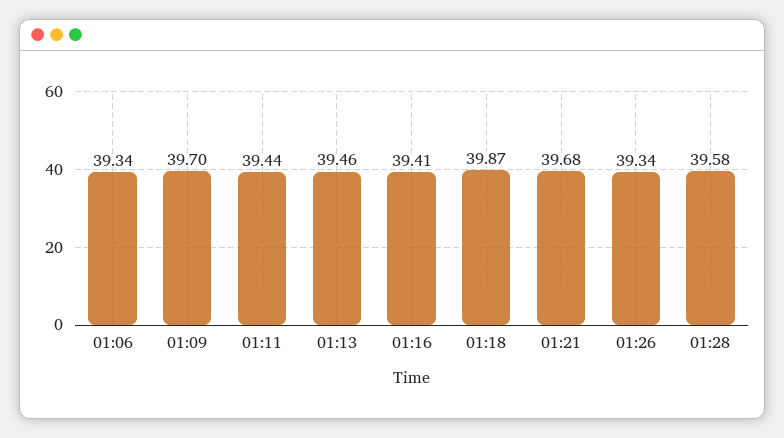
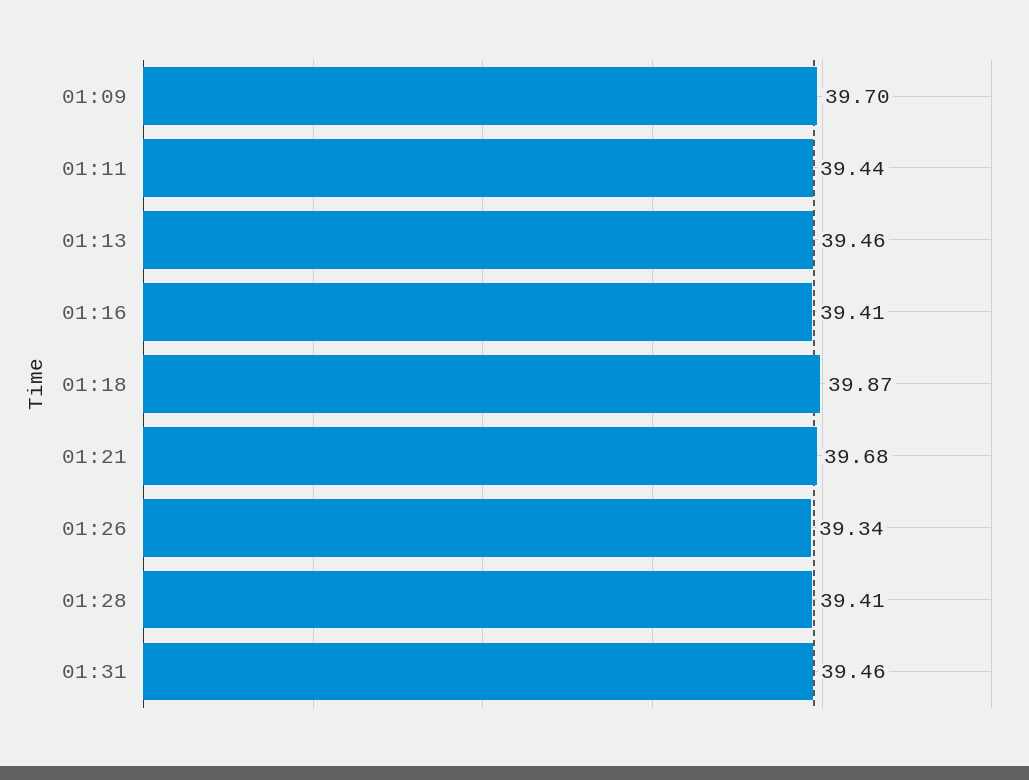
01:06: 39.34 -> none
01:28: 39.58 -> 39.41
01:31: none -> 39.46

